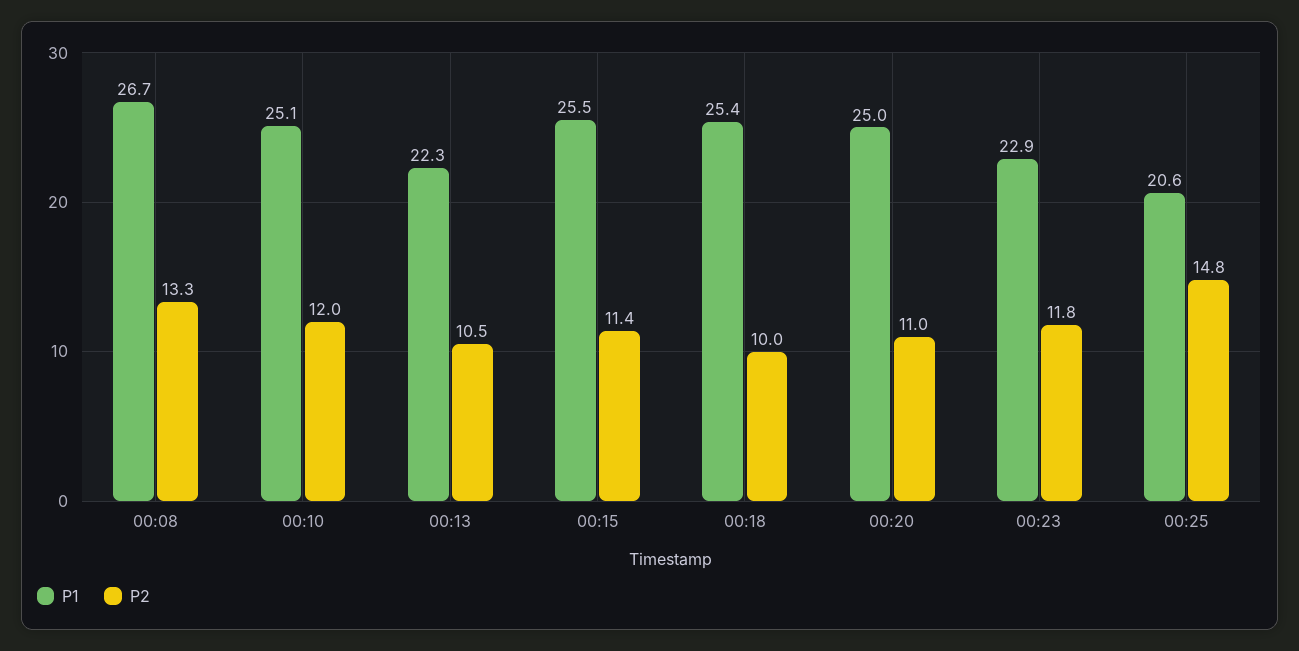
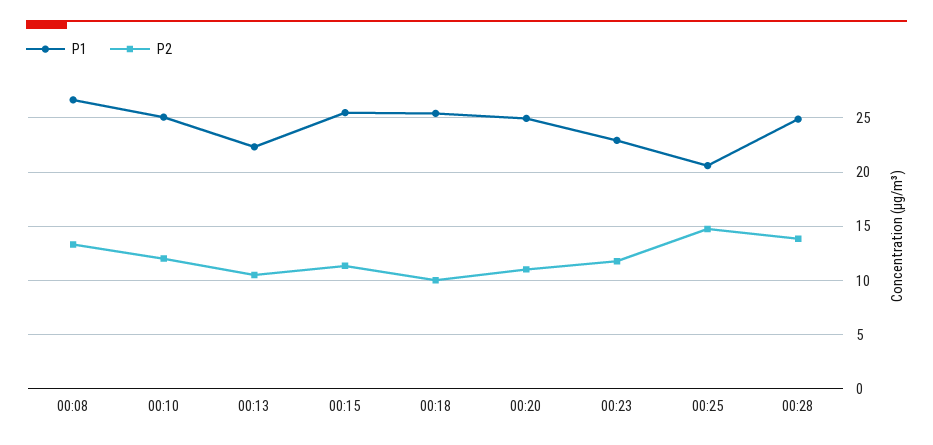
P1, 00:28: none -> 25
P2, 00:28: none -> 14

